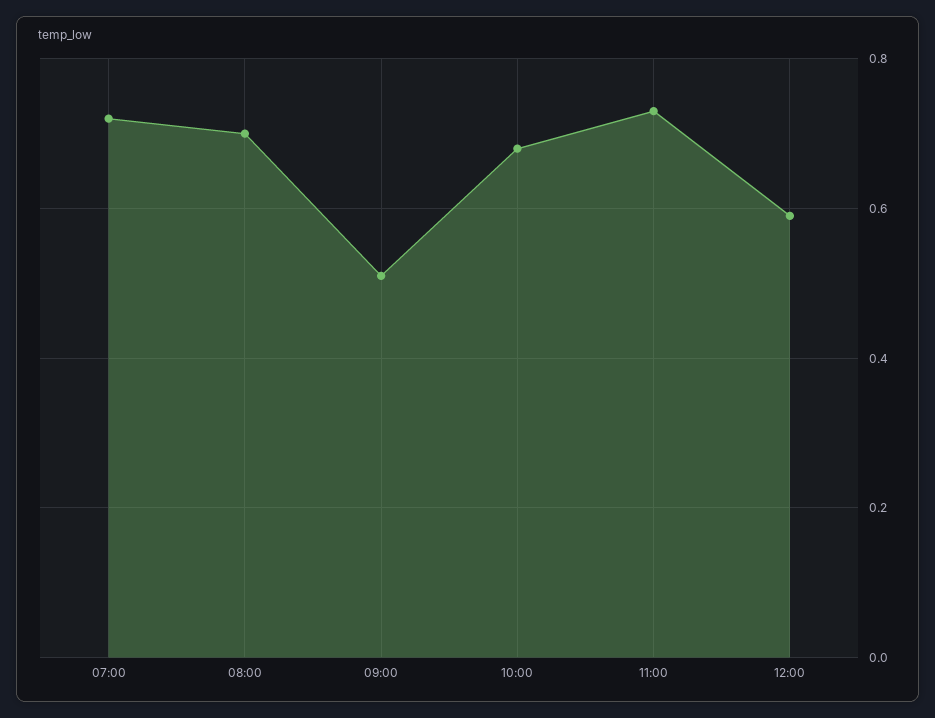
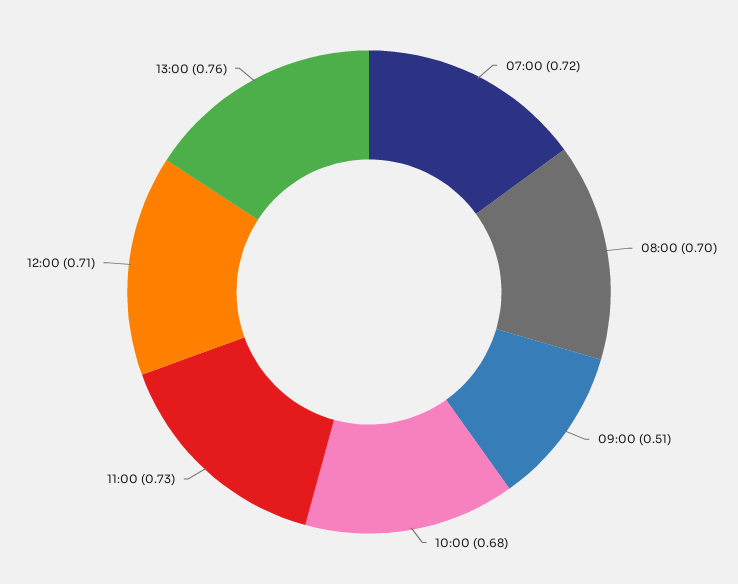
12:00: 0.6 -> 0.71
13:00: none -> 0.76

